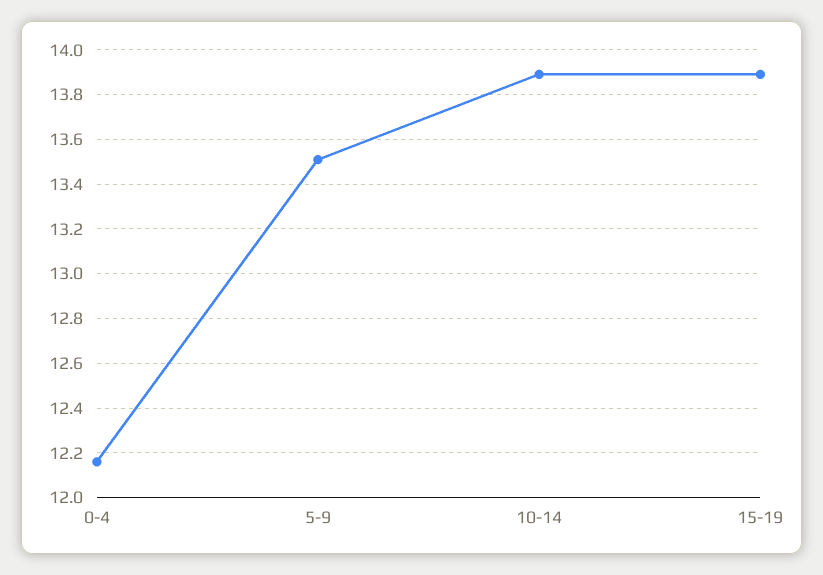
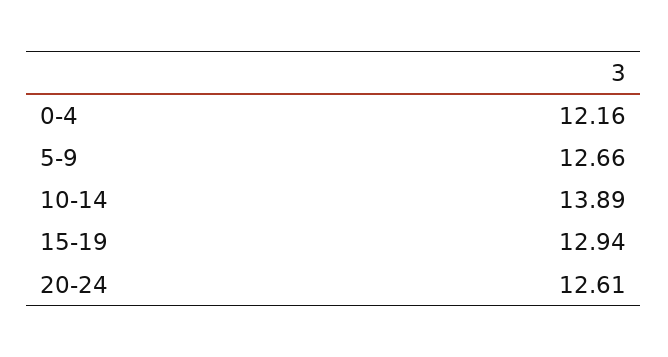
5-9: 13.5 -> 12.66
15-19: 13.9 -> 12.94
20-24: none -> 12.61

